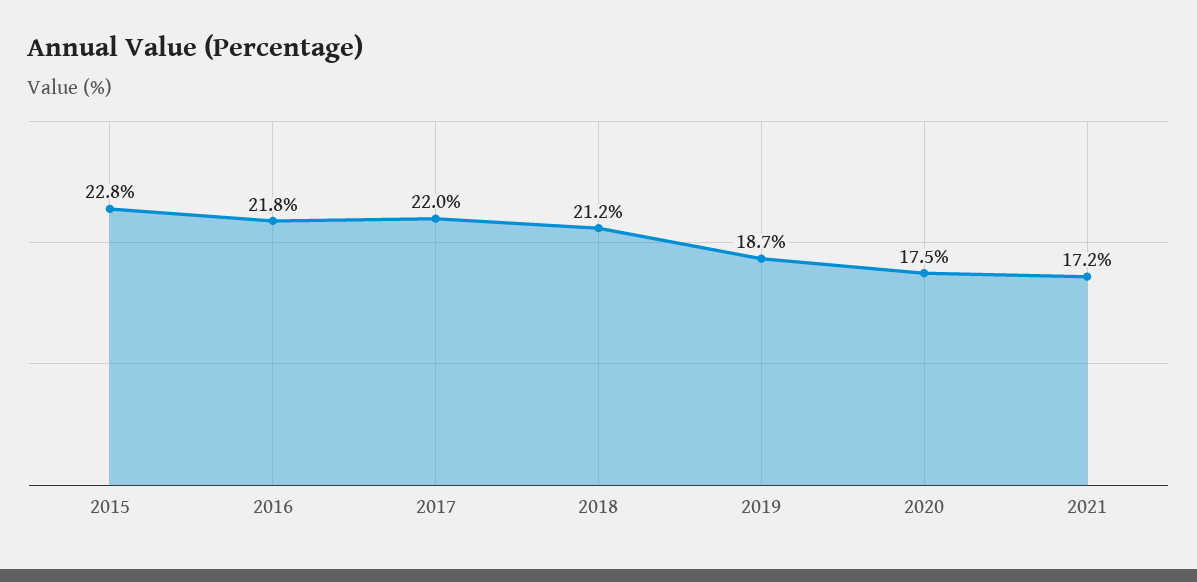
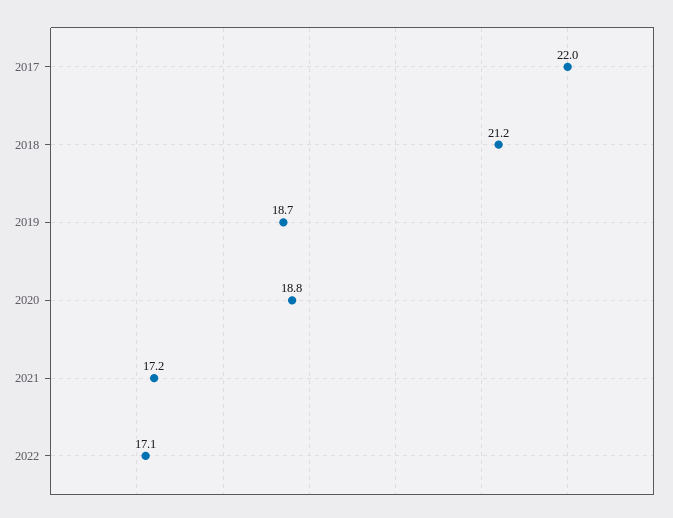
2015: 22.8 -> none
2016: 21.8 -> none
2020: 17.5 -> 18.8
2022: none -> 17.1

